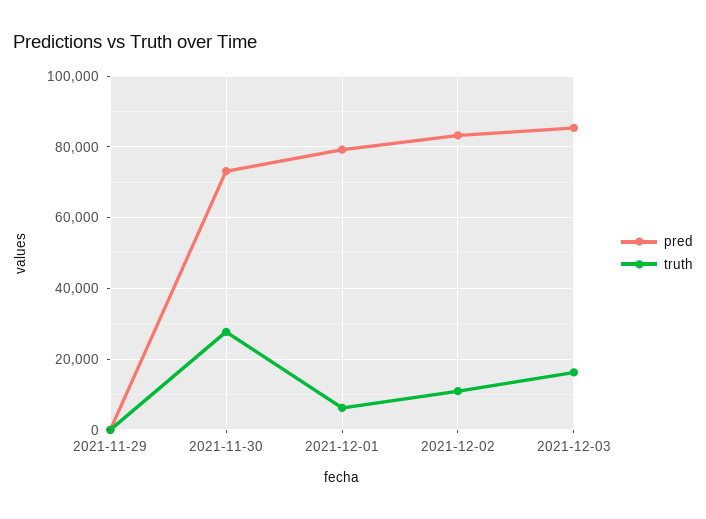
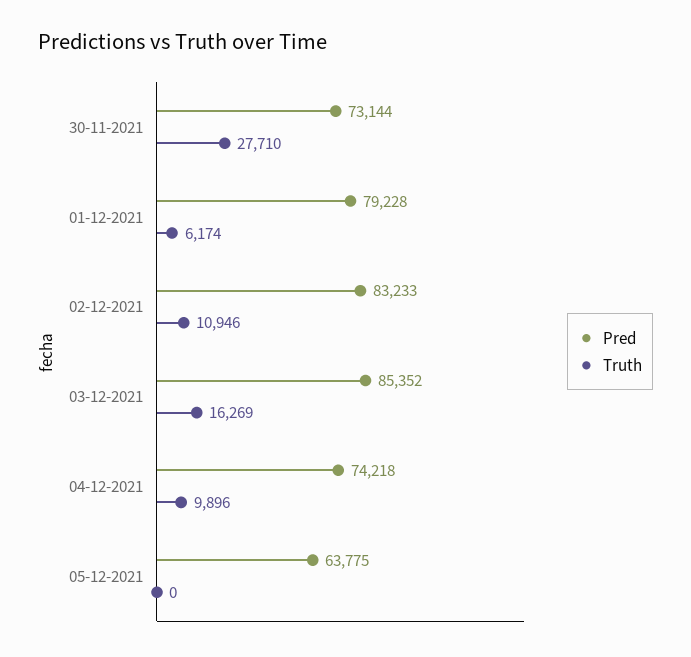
pred, 2021-11-29: 0 -> none
truth, 2021-11-29: 0 -> none
pred, 04-12-2021: none -> 74218
truth, 04-12-2021: none -> 9896
pred, 05-12-2021: none -> 63775
truth, 05-12-2021: none -> 0

